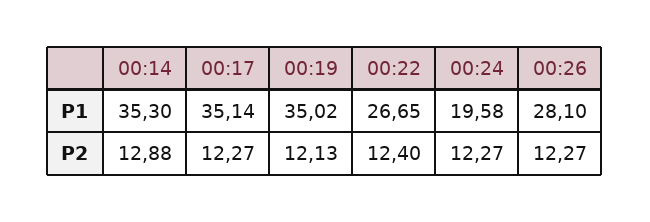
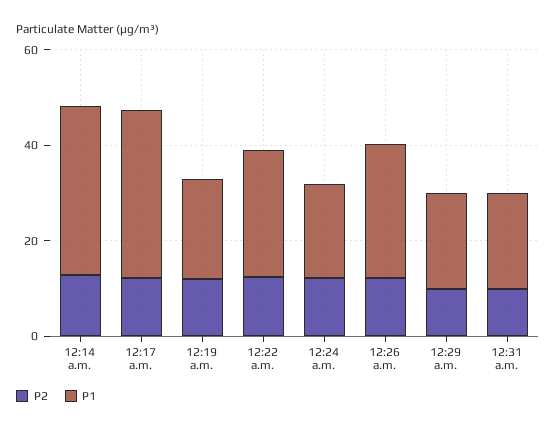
P1, 00:19: 35.02 -> 20
P2, 12:29 a.m.: none -> 10
P1, 12:29 a.m.: none -> 20
P2, 12:31 a.m.: none -> 10
P1, 12:31 a.m.: none -> 20

